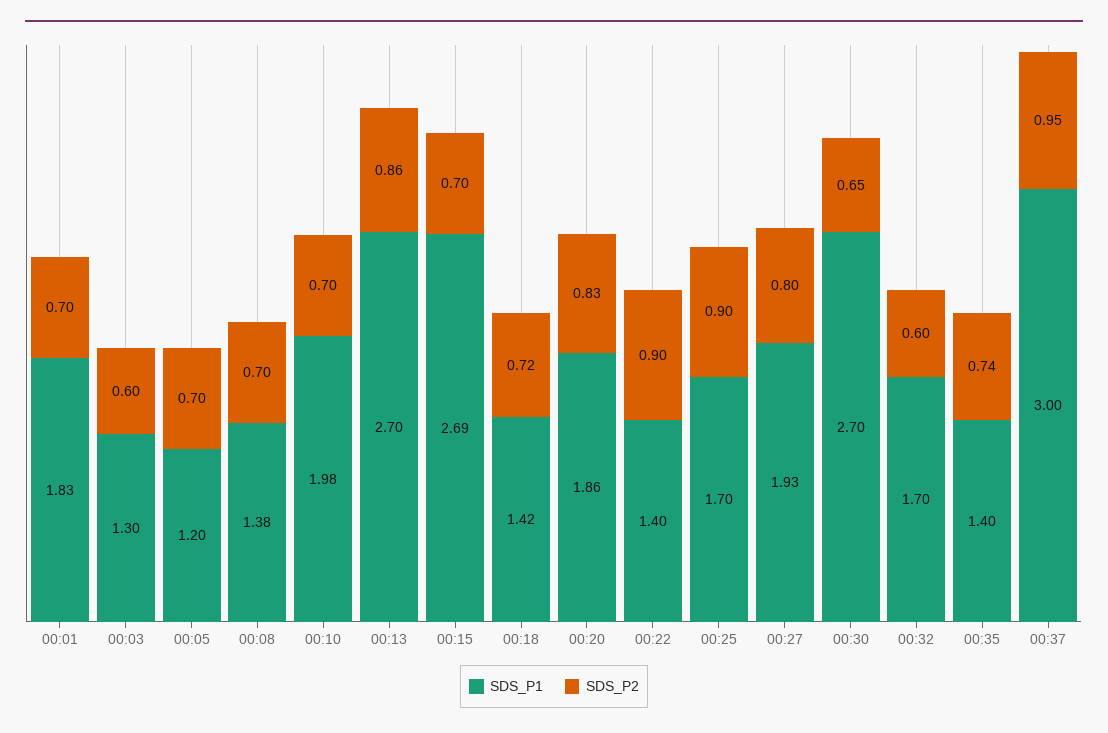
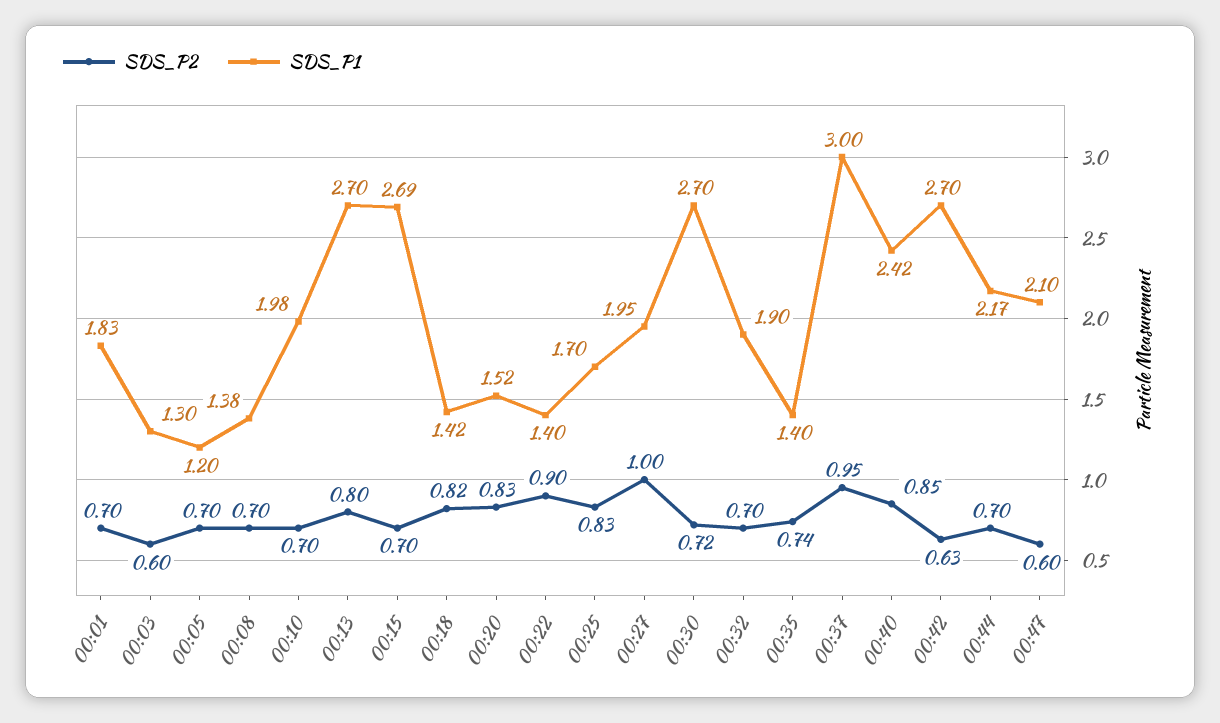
SDS_P2, 00:13: 0.86 -> 0.8
SDS_P2, 00:18: 0.72 -> 0.82
SDS_P1, 00:20: 1.86 -> 1.52
SDS_P2, 00:25: 0.9 -> 0.83
SDS_P1, 00:27: 1.93 -> 1.95
SDS_P2, 00:27: 0.8 -> 1
SDS_P2, 00:30: 0.65 -> 0.72
SDS_P1, 00:32: 1.7 -> 1.9
SDS_P2, 00:32: 0.6 -> 0.7
SDS_P2, 00:40: none -> 0.85
SDS_P1, 00:40: none -> 2.42
SDS_P2, 00:42: none -> 0.63
SDS_P1, 00:42: none -> 2.7
SDS_P2, 00:44: none -> 0.7
SDS_P1, 00:44: none -> 2.17
SDS_P2, 00:47: none -> 0.6
SDS_P1, 00:47: none -> 2.1

